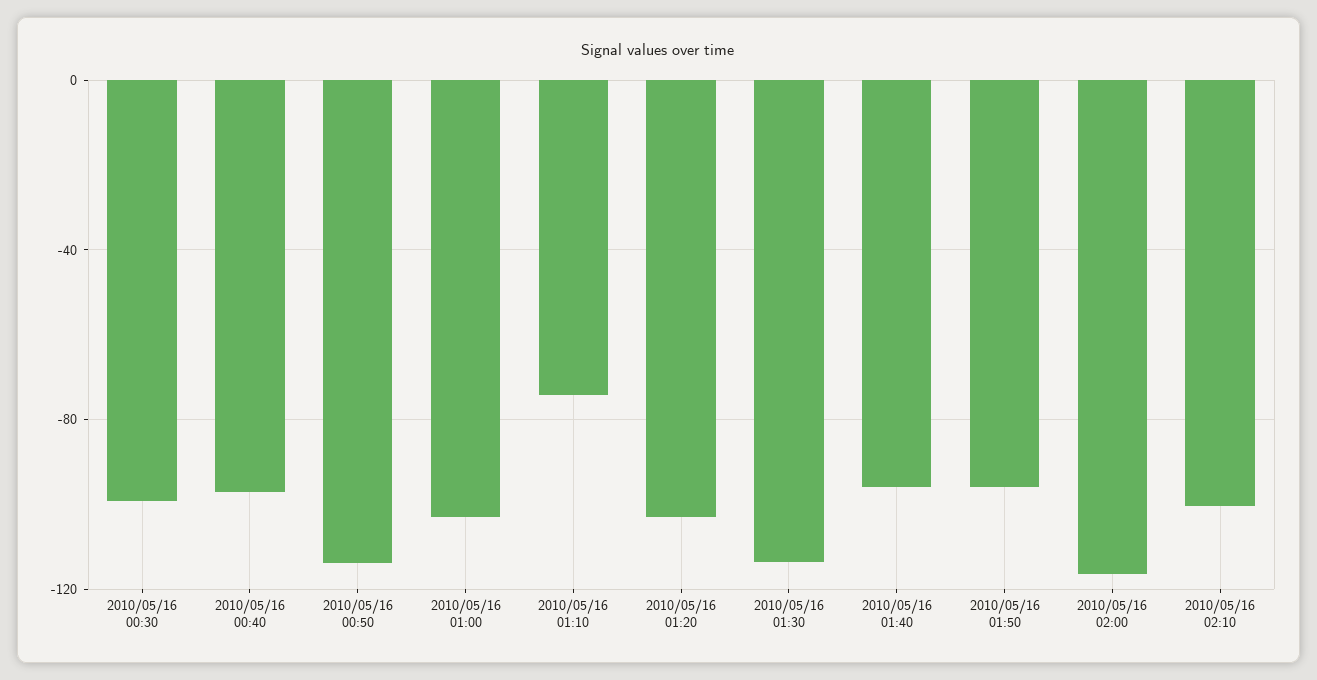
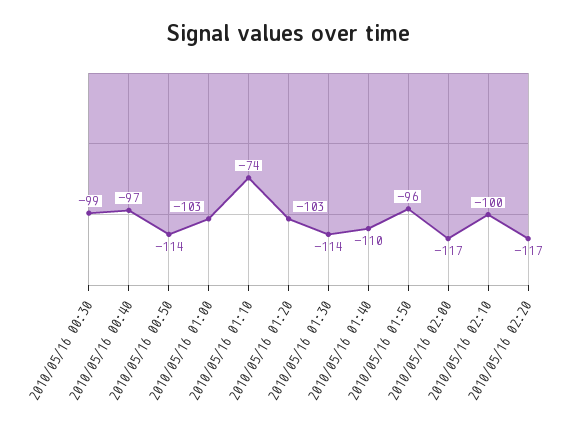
2010/05/16 01:40: -95 -> -110
2010/05/16 02:20: none -> -117

